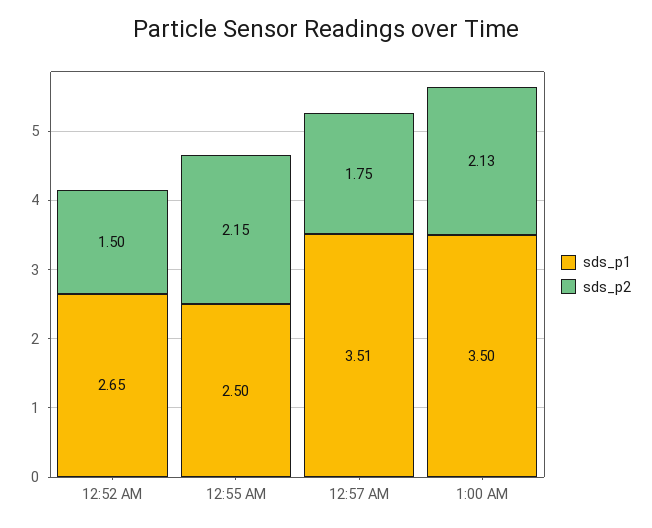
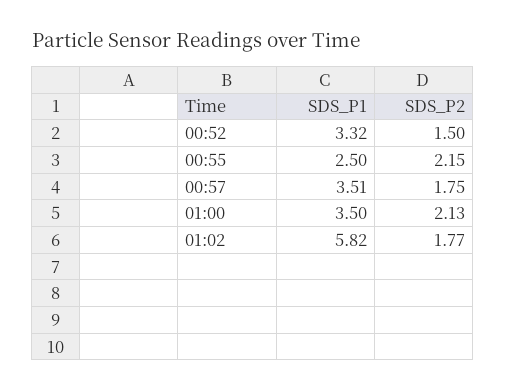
sds_p1, 12:52 AM: 2.65 -> 3.32
sds_p1, 01:02: none -> 5.82
sds_p2, 01:02: none -> 1.77

